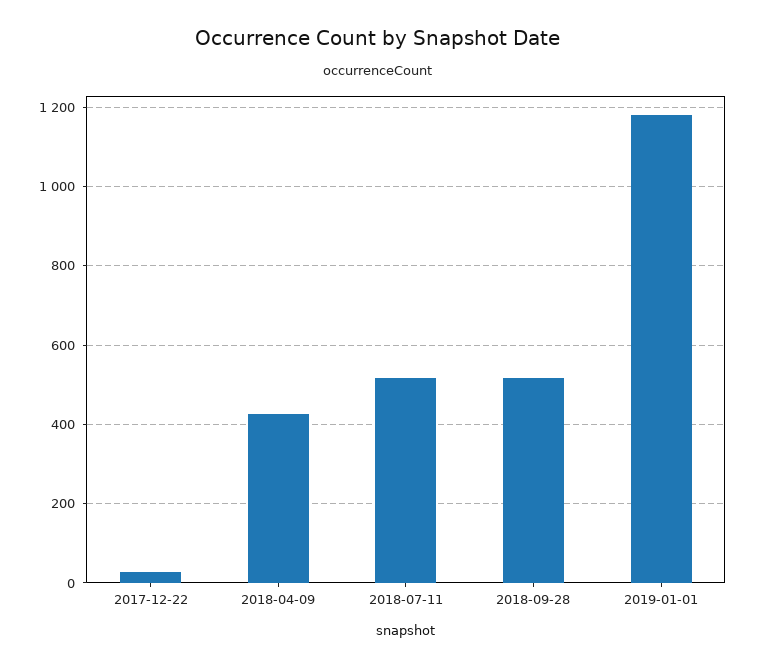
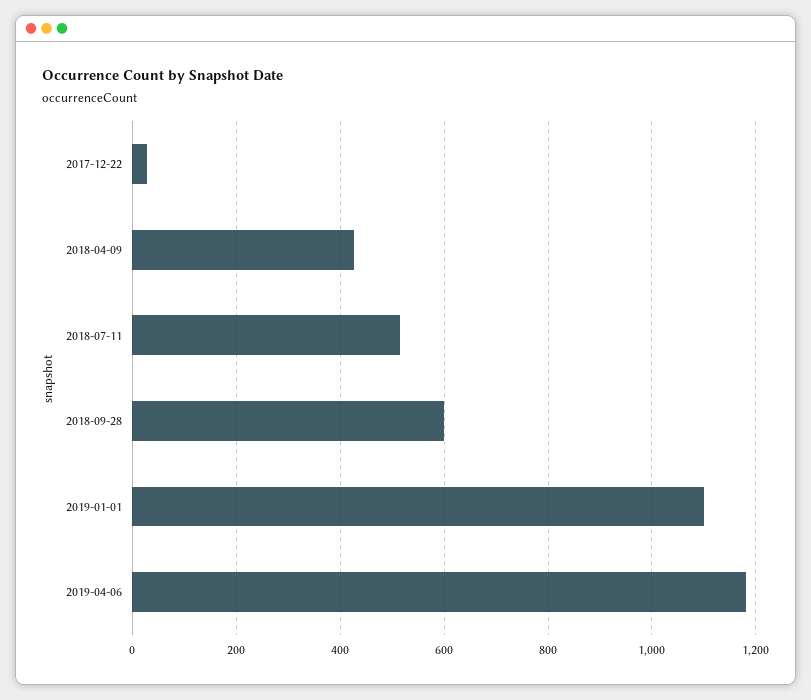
2018-09-28: 520 -> 600
2019-01-01: 1180 -> 1100
2019-04-06: none -> 1180

